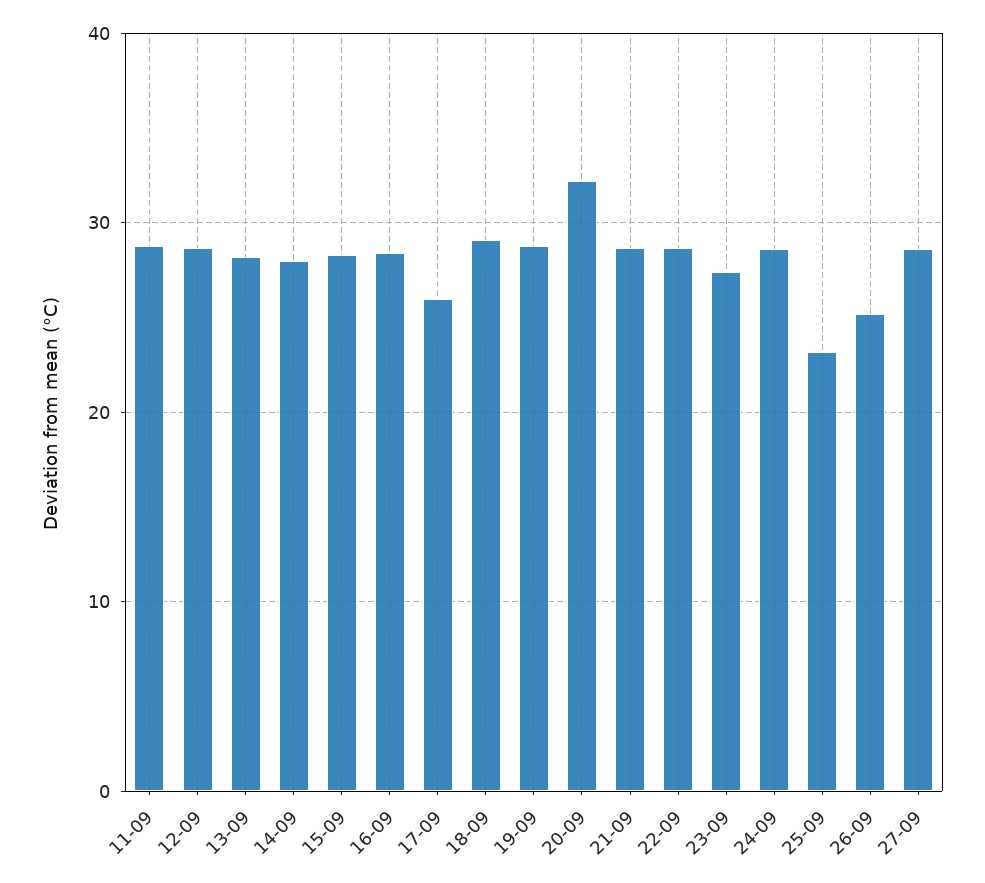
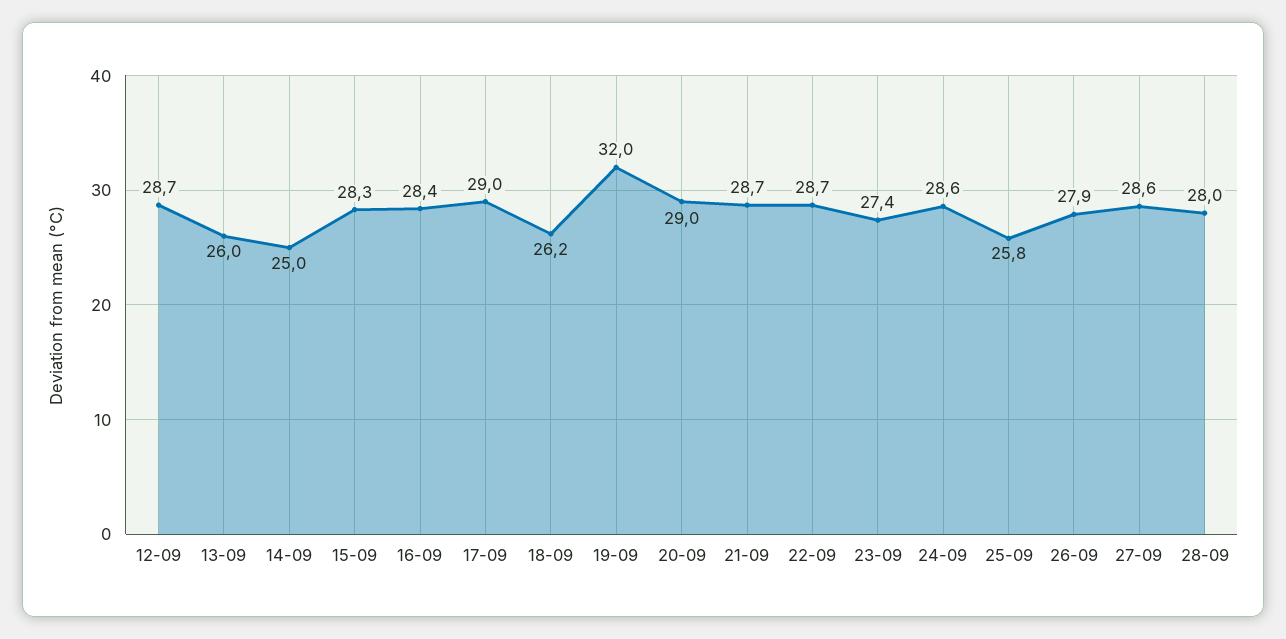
11-09: 29 -> none
13-09: 28 -> 26
14-09: 28 -> 25
17-09: 26 -> 29
18-09: 29 -> 26.2
19-09: 29 -> 32
20-09: 32 -> 29
25-09: 23 -> 25.8
26-09: 25 -> 27.9
28-09: none -> 28

